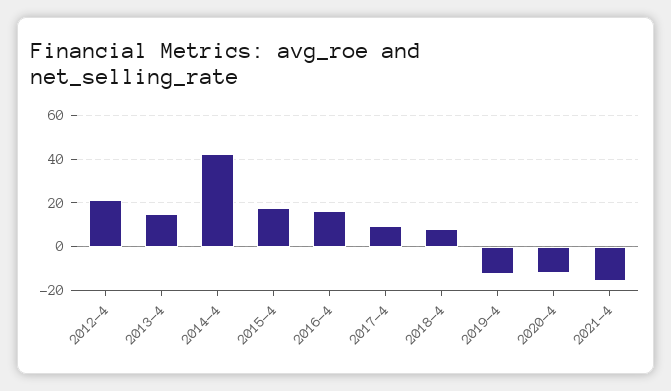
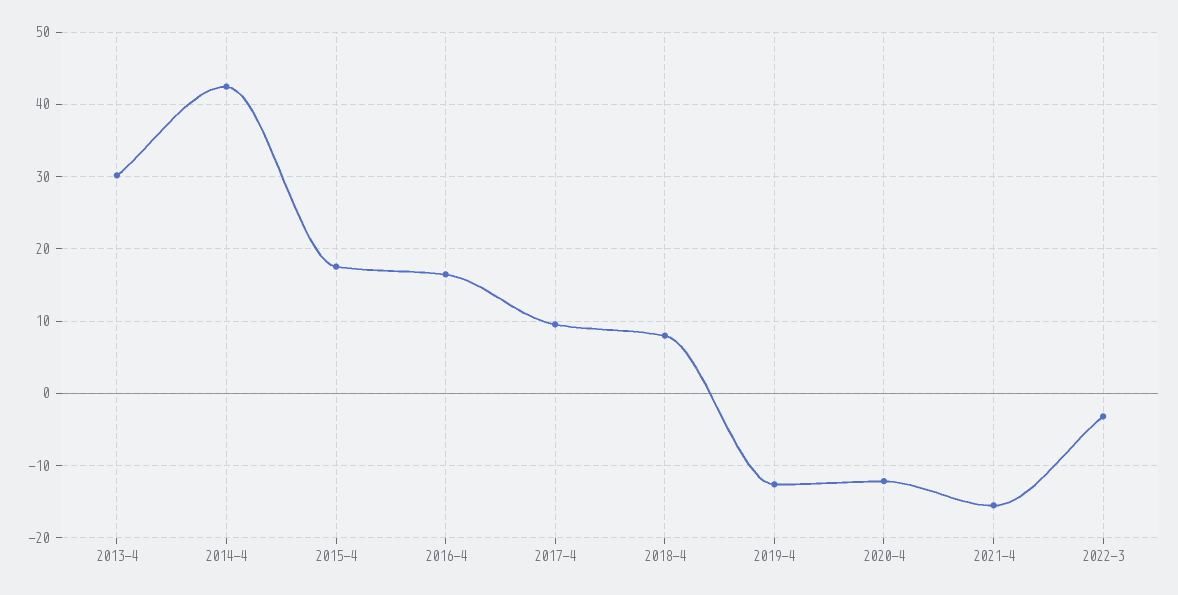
2012-4: 20 -> none
2013-4: 15 -> 30
2022-3: none -> -3

